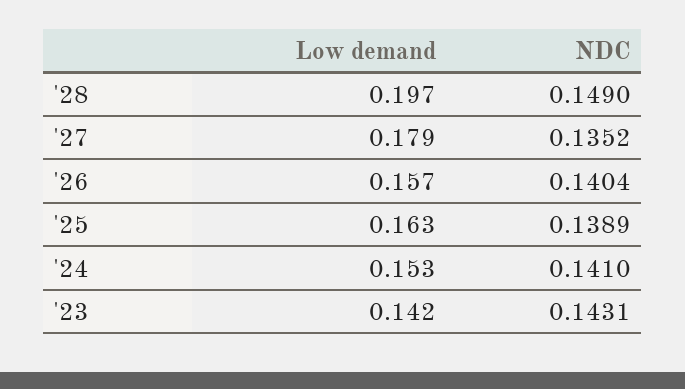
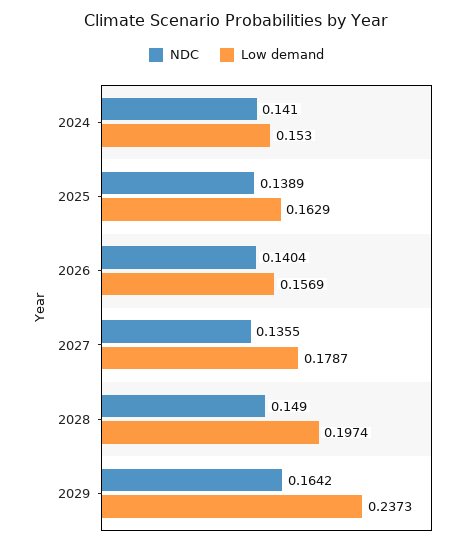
NDC, '27: 0.1352 -> 0.1355
Low demand, '23: 0.142 -> none
NDC, '23: 0.1431 -> none
NDC, 2029: none -> 0.1642
Low demand, 2029: none -> 0.2373

